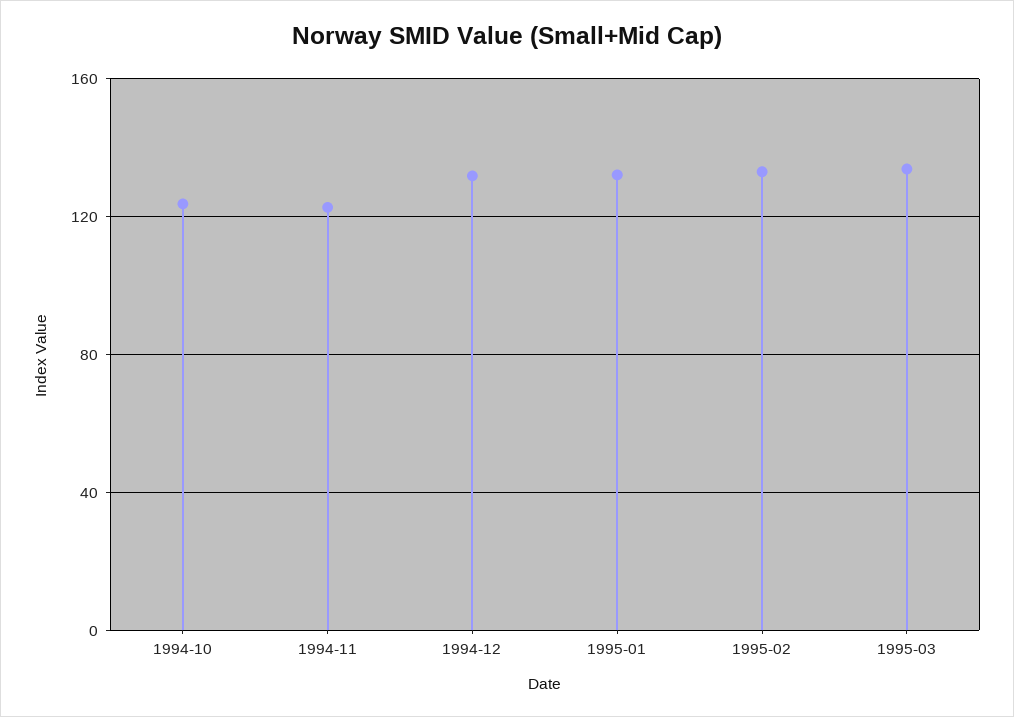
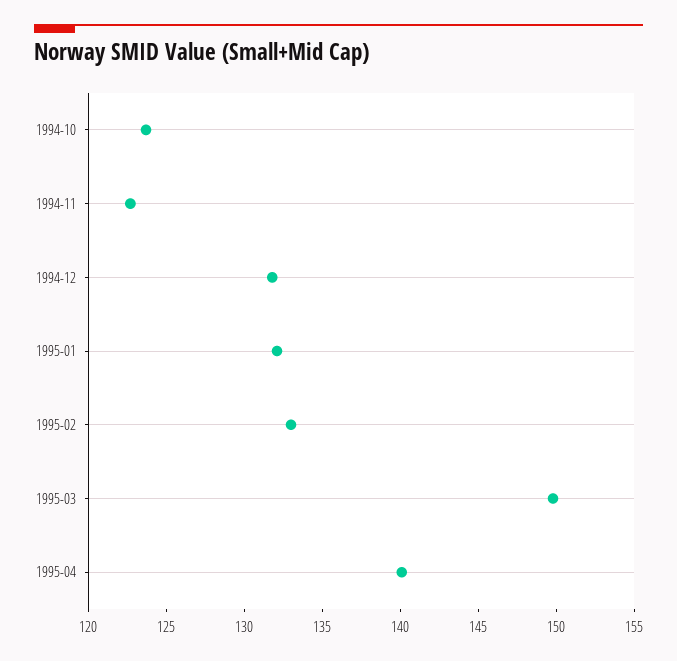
1995-03: 135 -> 150
1995-04: none -> 140

